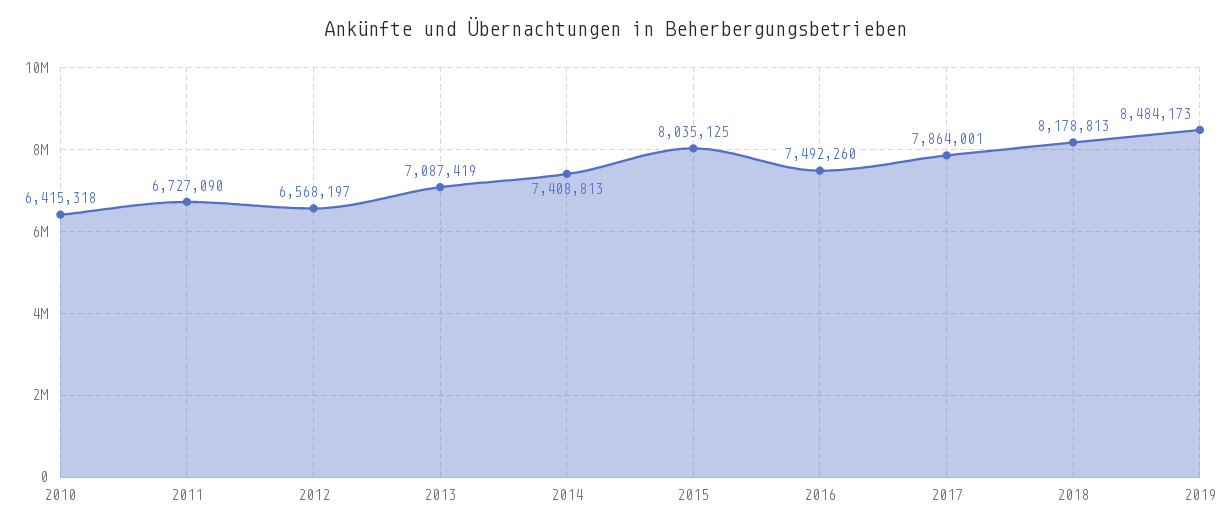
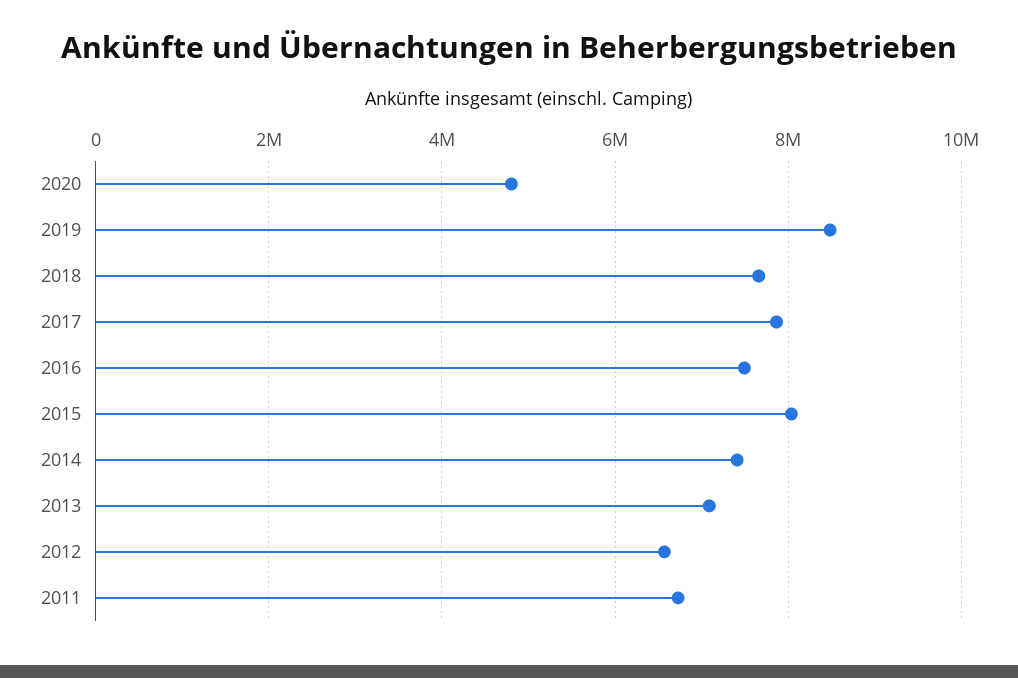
2010: 6415318 -> none
2018: 8178813 -> 7600000
2020: none -> 4800000

